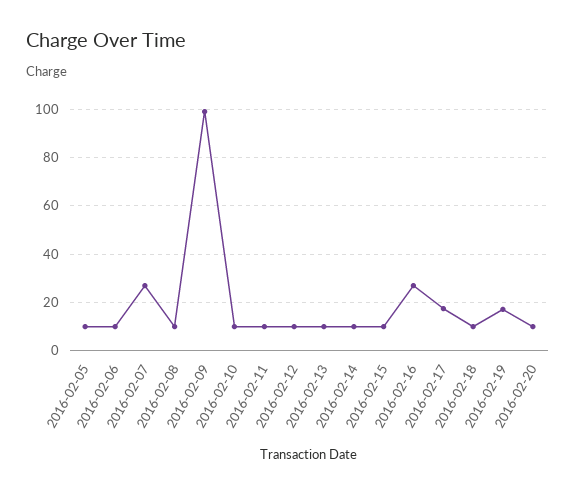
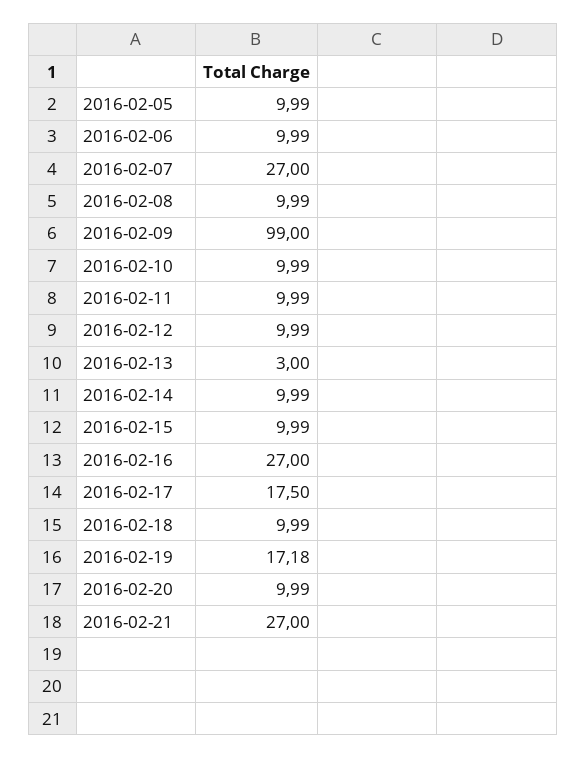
2016-02-13: 10 -> 3
2016-02-21: none -> 27

